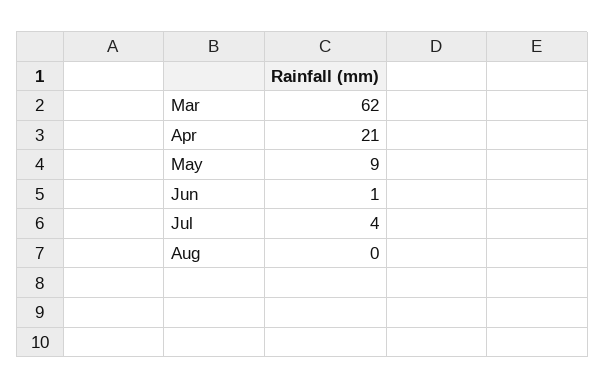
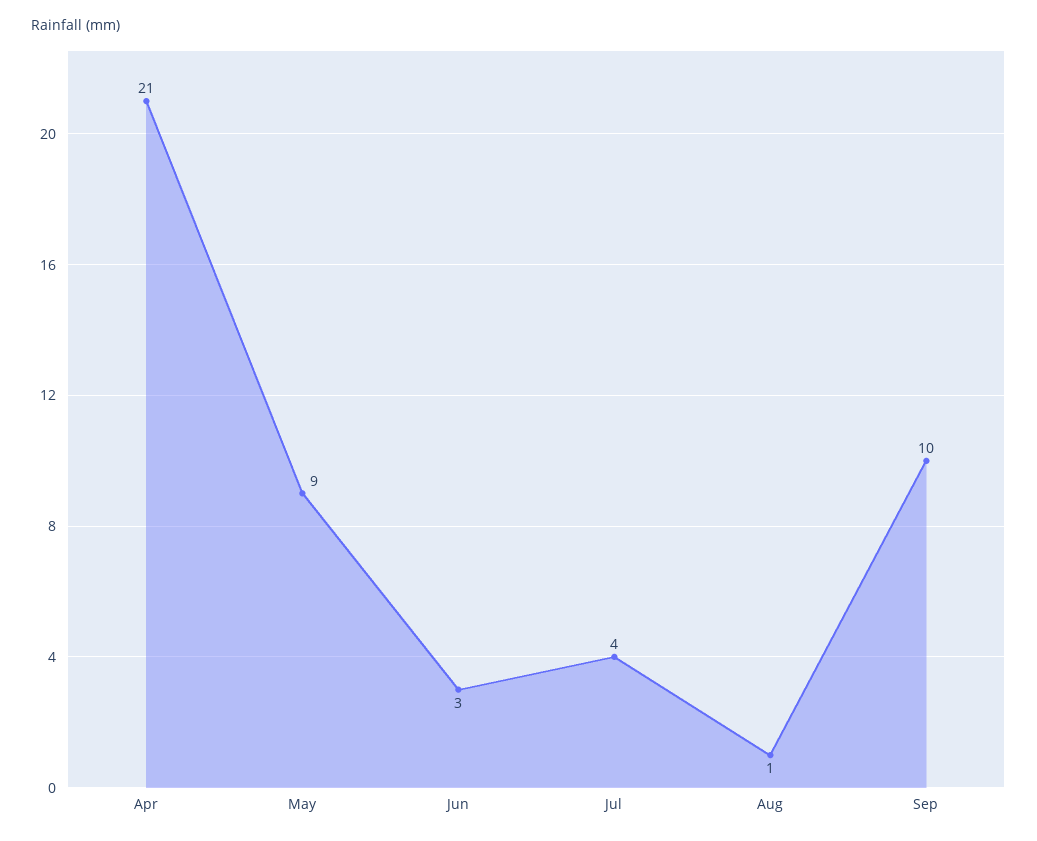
Mar: 62 -> none
Jun: 1 -> 3
Aug: 0 -> 1
Sep: none -> 10

